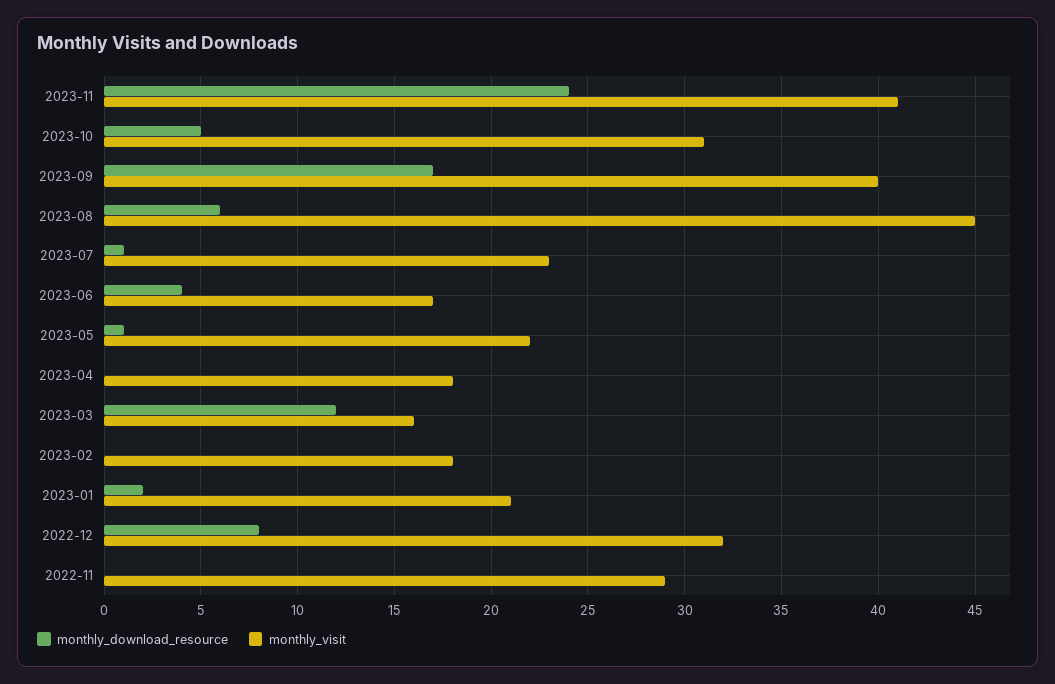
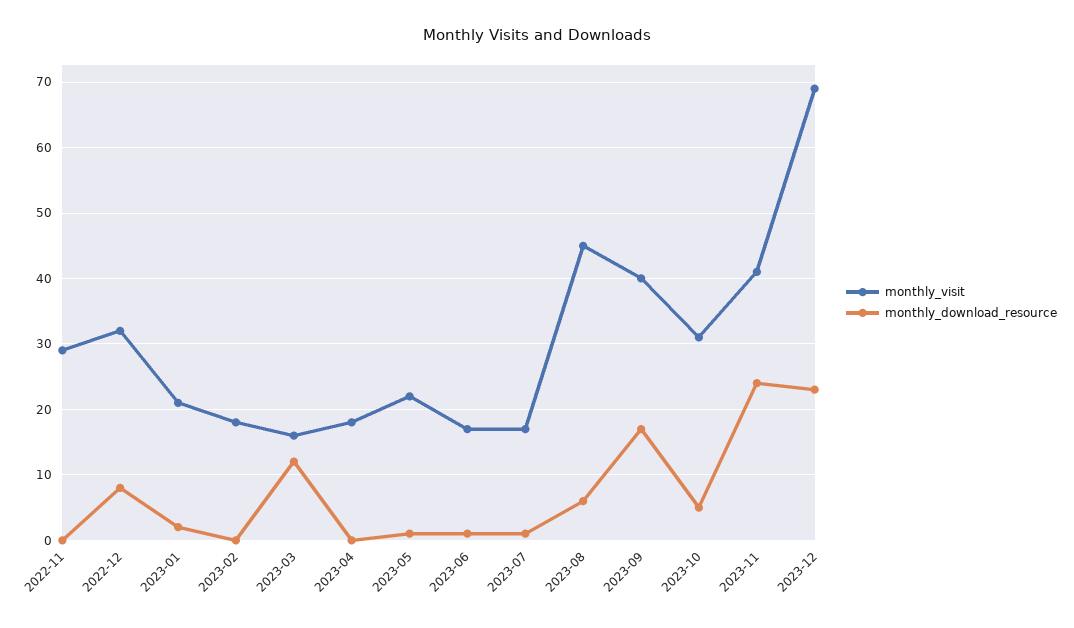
monthly_visit, 2023-07: 23 -> 17
monthly_download_resource, 2023-06: 4 -> 1
monthly_visit, 2023-12: none -> 69
monthly_download_resource, 2023-12: none -> 23

